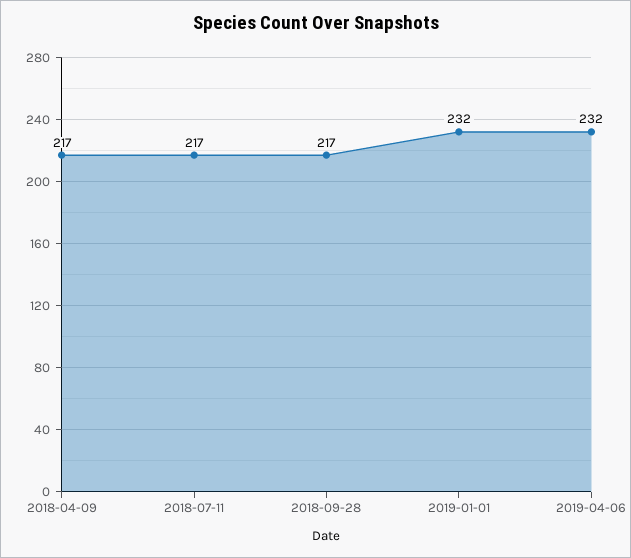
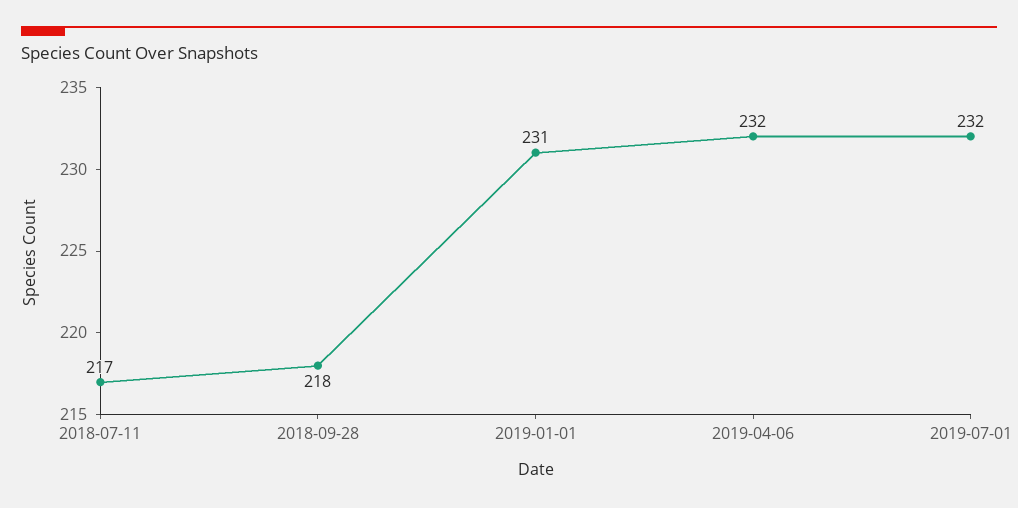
2018-04-09: 217 -> none
2018-09-28: 217 -> 218
2019-01-01: 232 -> 231
2019-07-01: none -> 232

